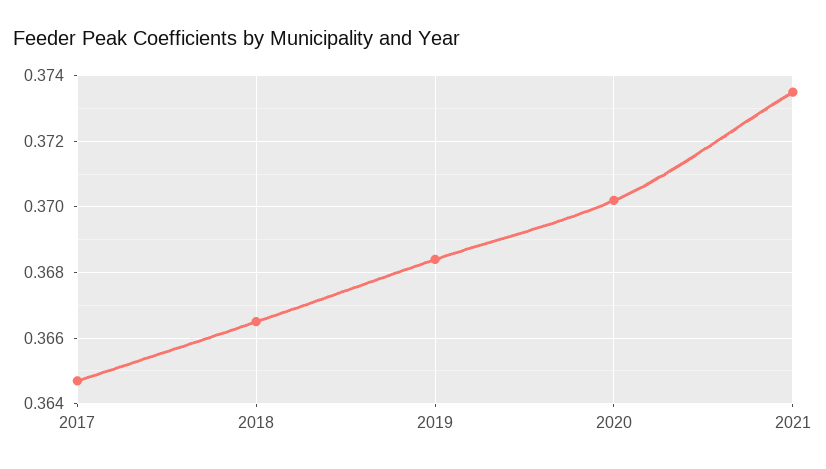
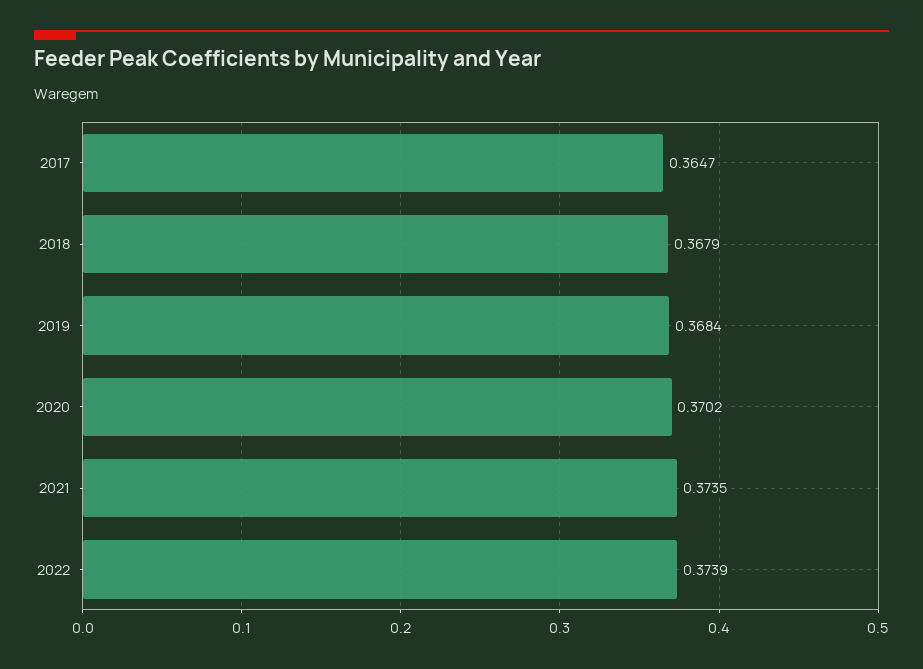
2018: 0.3665 -> 0.3679
2022: none -> 0.3739

